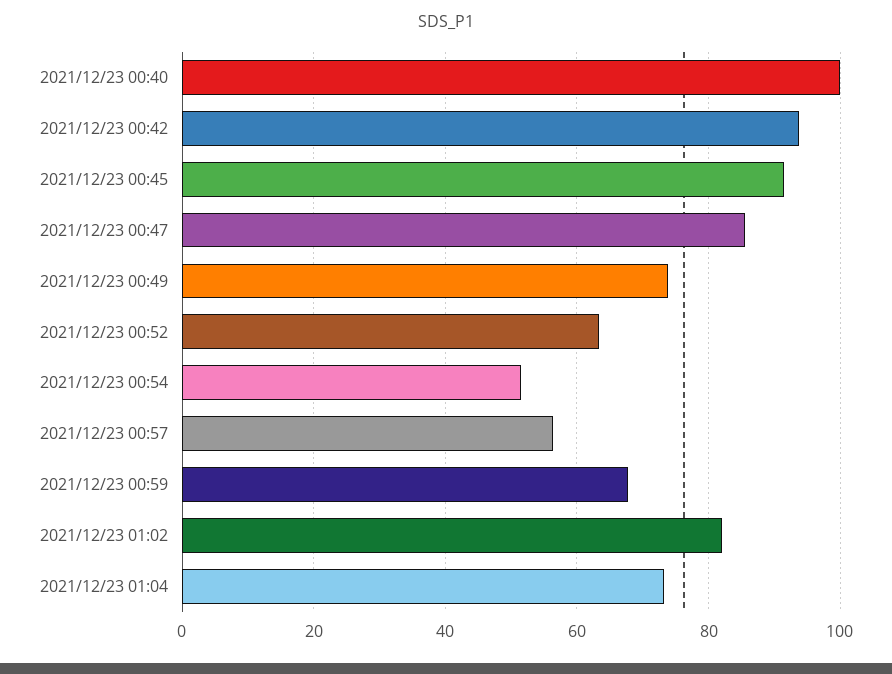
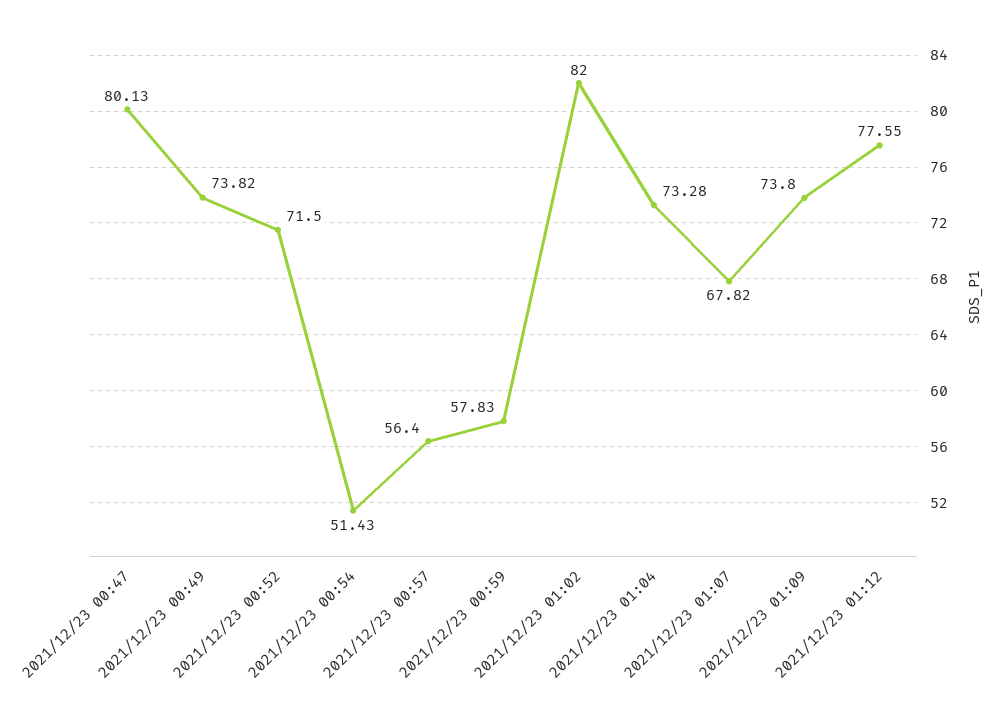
2021/12/23 00:40: 100 -> none
2021/12/23 00:42: 94 -> none
2021/12/23 00:45: 92 -> none
2021/12/23 00:47: 86 -> 80.13
2021/12/23 00:52: 64 -> 71.5
2021/12/23 00:59: 68 -> 57.83
2021/12/23 01:07: none -> 67.82
2021/12/23 01:09: none -> 73.8
2021/12/23 01:12: none -> 77.55

